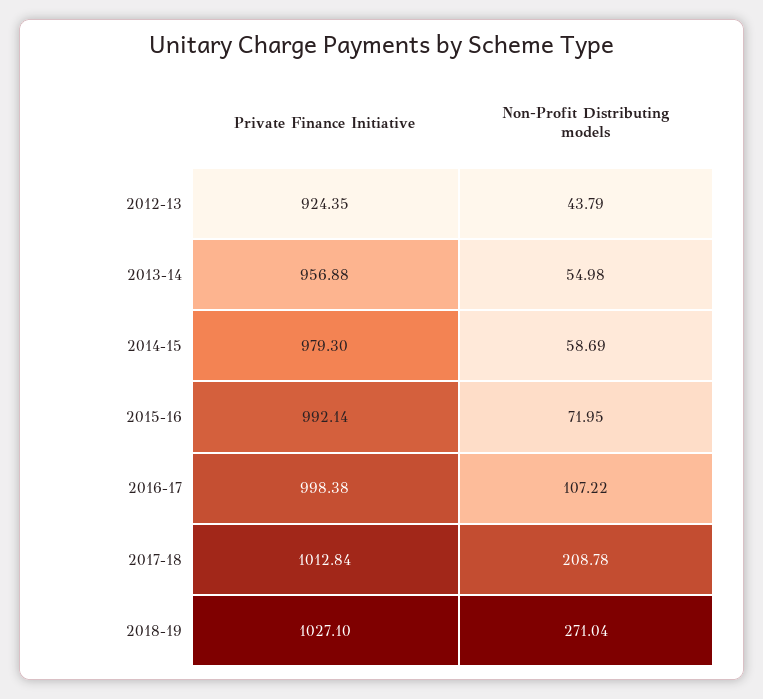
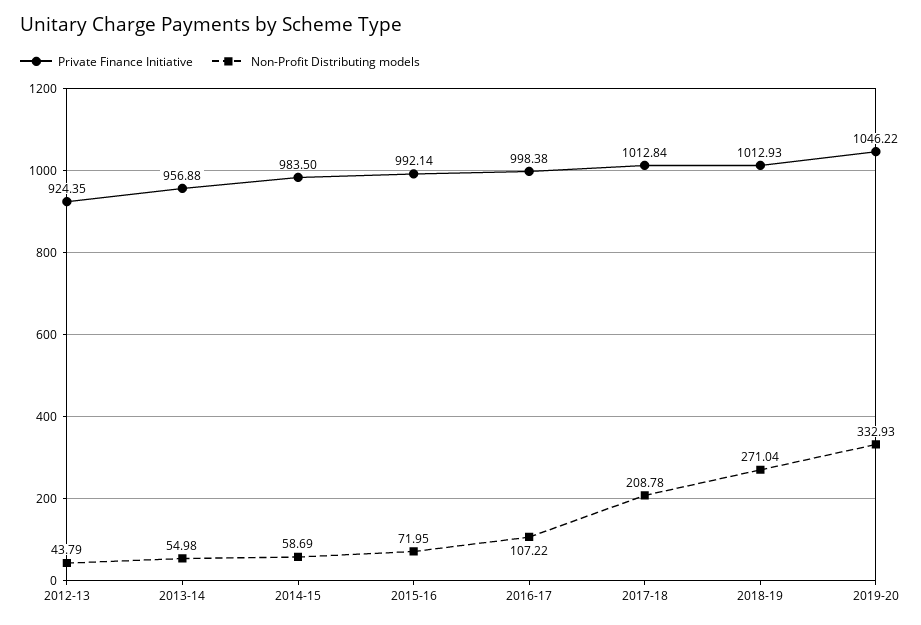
Private Finance Initiative, 2014-15: 979.3 -> 983.5
Private Finance Initiative, 2018-19: 1027.1 -> 1012.93
Private Finance Initiative, 2019-20: none -> 1046.22
Non-Profit Distributing models, 2019-20: none -> 332.93

